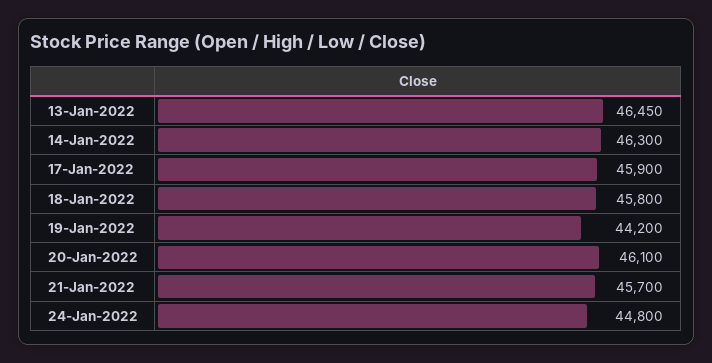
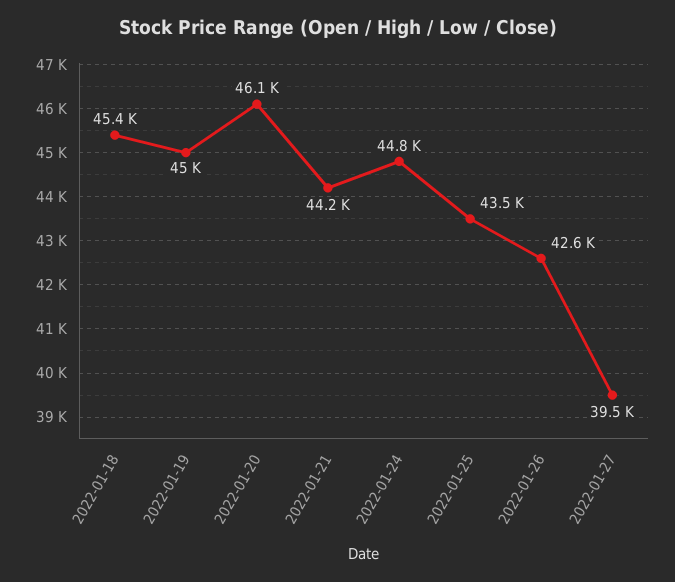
13-Jan-2022: 46450 -> none
14-Jan-2022: 46300 -> none
17-Jan-2022: 45900 -> none
18-Jan-2022: 45800 -> 45400
19-Jan-2022: 44200 -> 45000
21-Jan-2022: 45700 -> 44200
2022-01-25: none -> 43500
2022-01-26: none -> 42600
2022-01-27: none -> 39500

